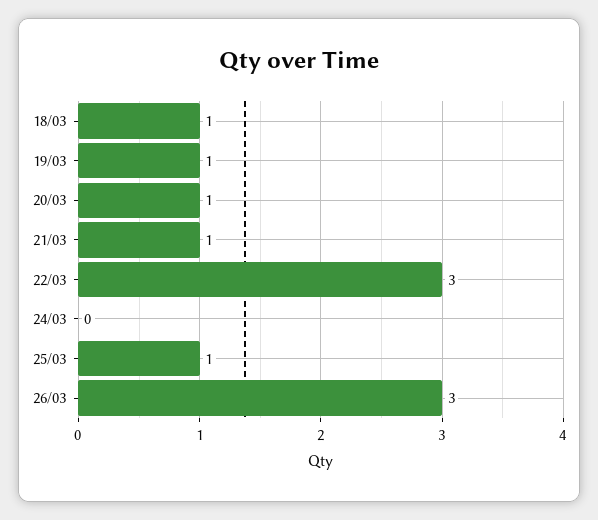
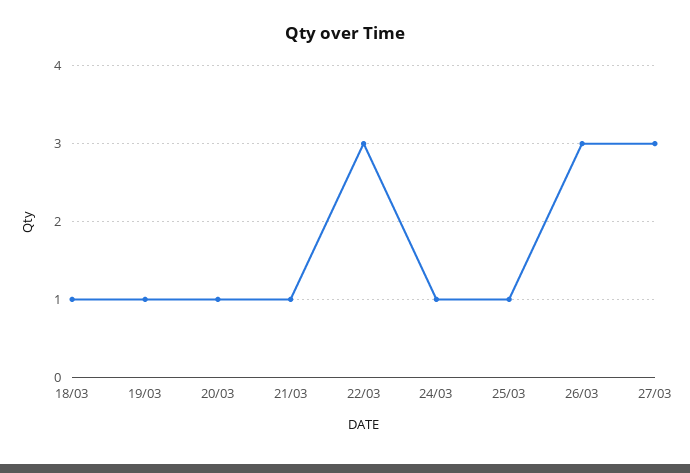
24/03: 0 -> 1
27/03: none -> 3

